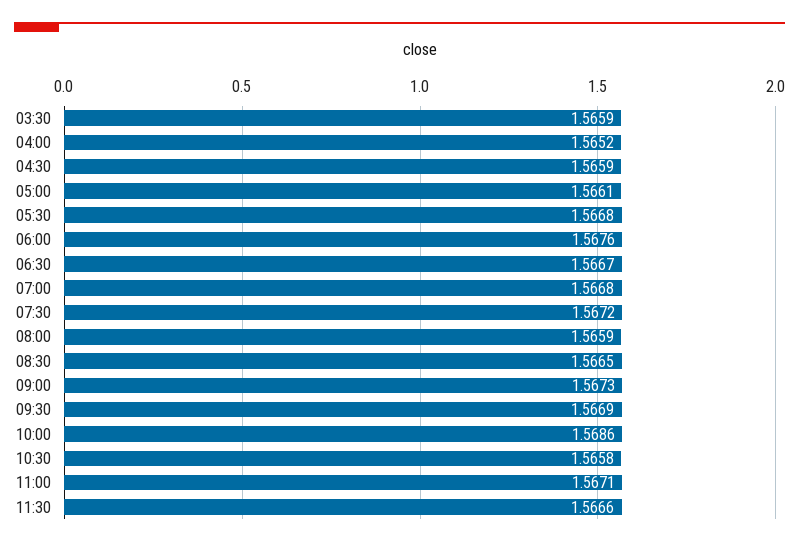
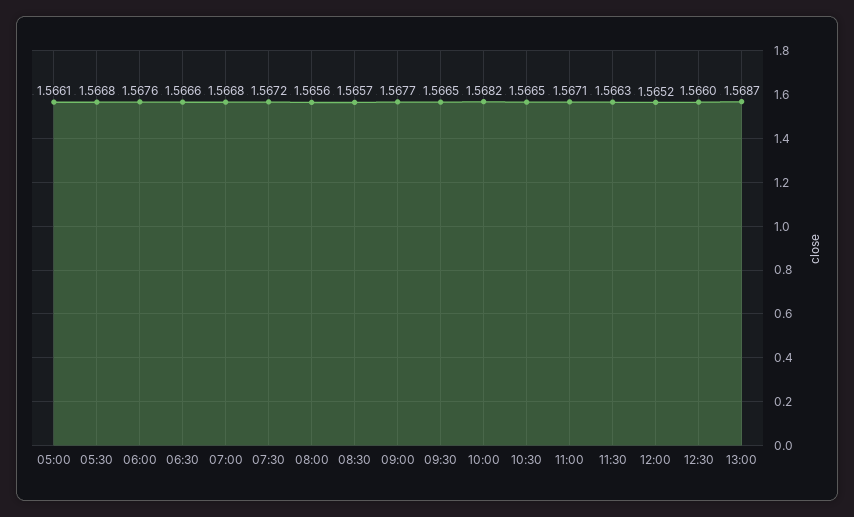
03:30: 1.5659 -> none
04:00: 1.5652 -> none
04:30: 1.5659 -> none
06:30: 1.5667 -> 1.5666
08:00: 1.5659 -> 1.5656
08:30: 1.5665 -> 1.5657
09:00: 1.5673 -> 1.5677
09:30: 1.5669 -> 1.5665
10:00: 1.5686 -> 1.5682
10:30: 1.5658 -> 1.5665
11:30: 1.5666 -> 1.5663
12:00: none -> 1.5652
12:30: none -> 1.566
13:00: none -> 1.5687

